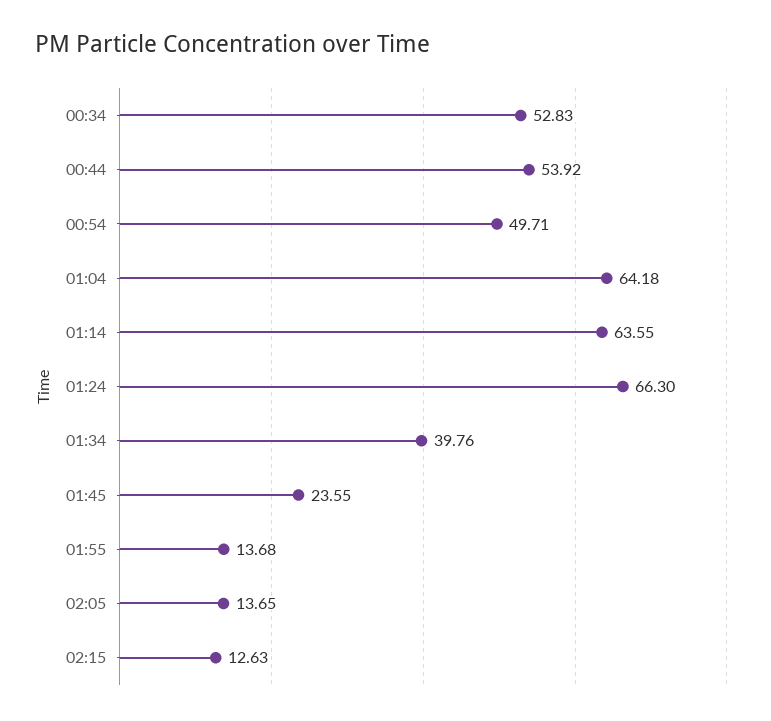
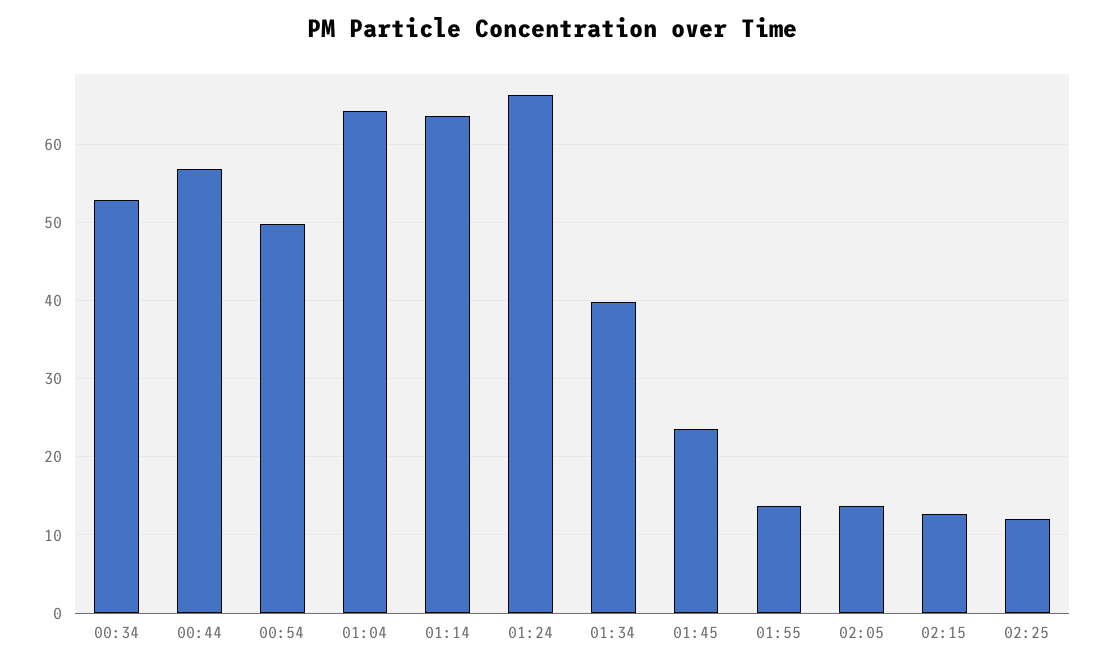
00:44: 53.92 -> 57
02:25: none -> 12

